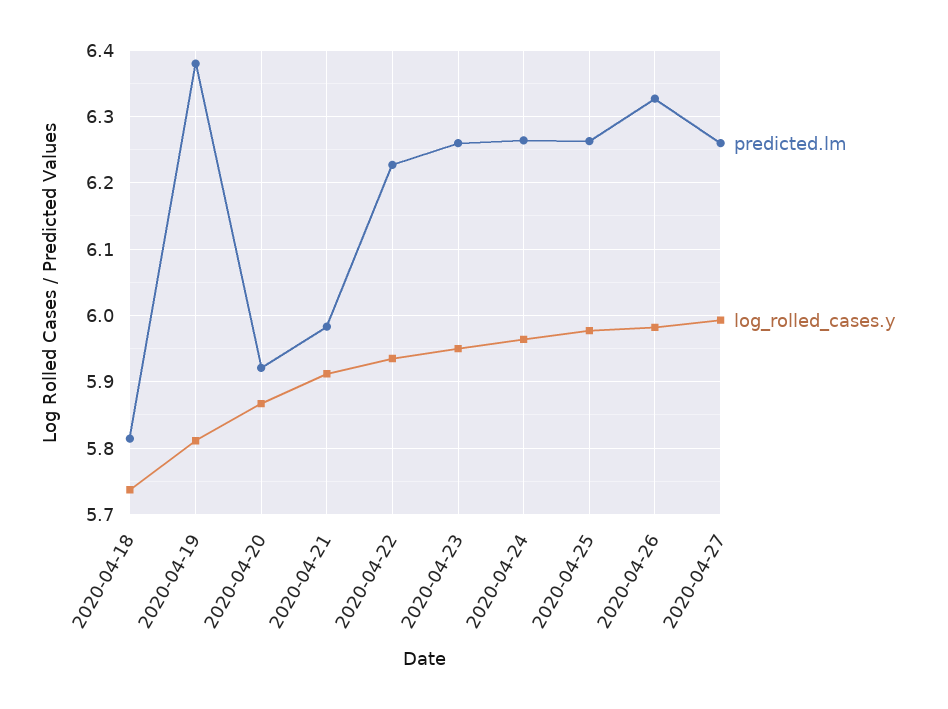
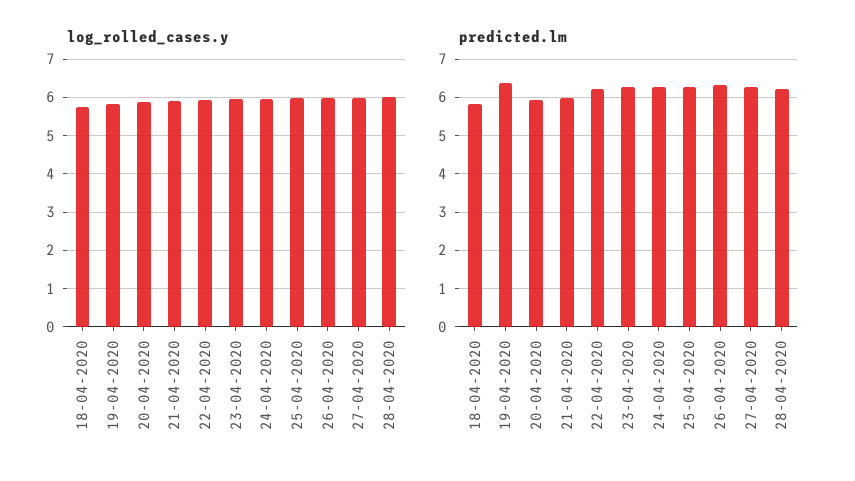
log_rolled_cases.y, 28-04-2020: none -> 6
predicted.lm, 28-04-2020: none -> 6.2

